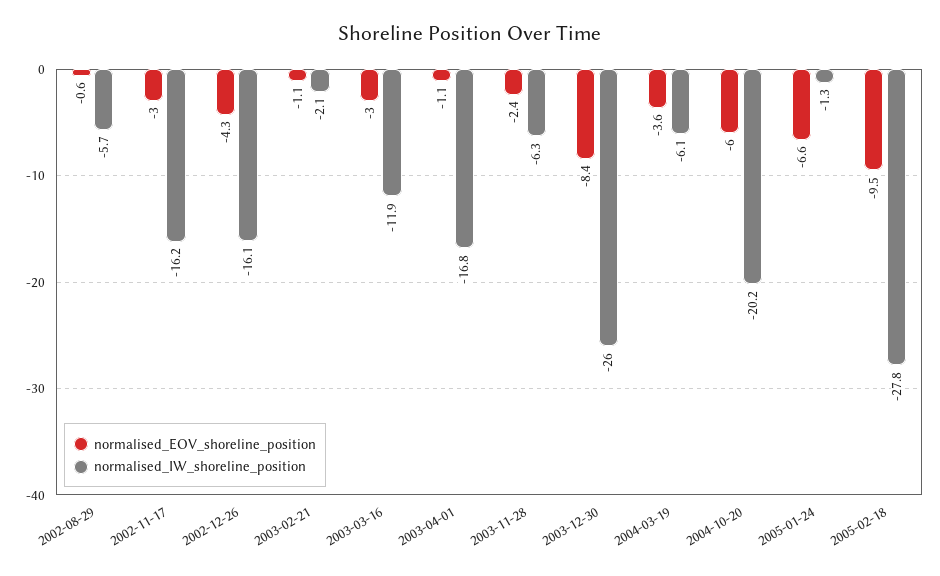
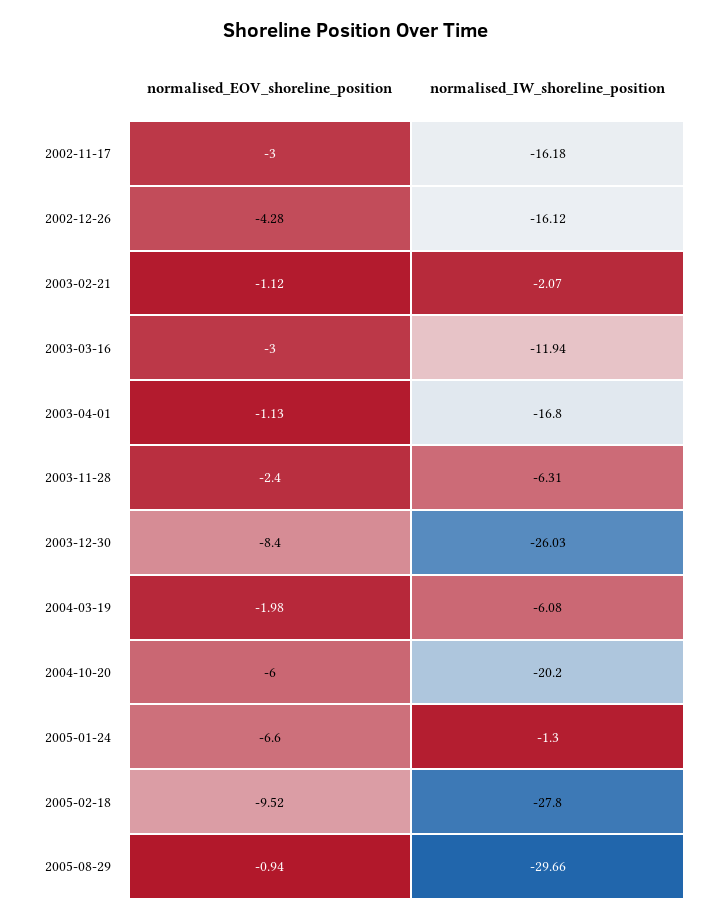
normalised_EOV_shoreline_position, 2002-08-29: -0.6 -> none
normalised_IW_shoreline_position, 2002-08-29: -5.7 -> none
normalised_EOV_shoreline_position, 2004-03-19: -3.6 -> -1.98
normalised_EOV_shoreline_position, 2005-08-29: none -> -0.94
normalised_IW_shoreline_position, 2005-08-29: none -> -29.66

